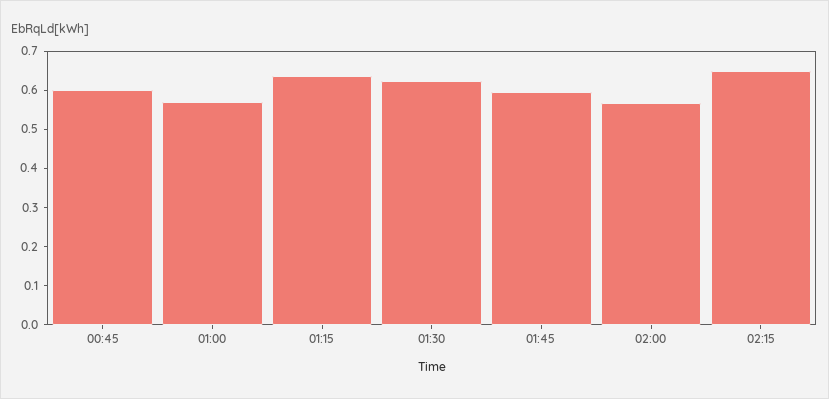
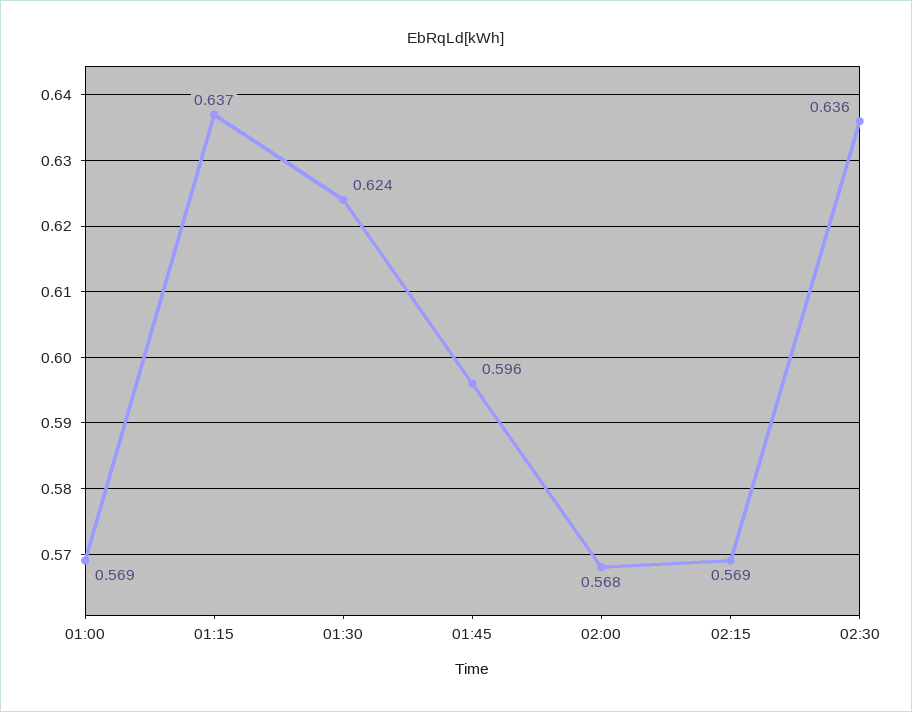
00:45: 0.6 -> none
02:15: 0.65 -> 0.569
02:30: none -> 0.636

